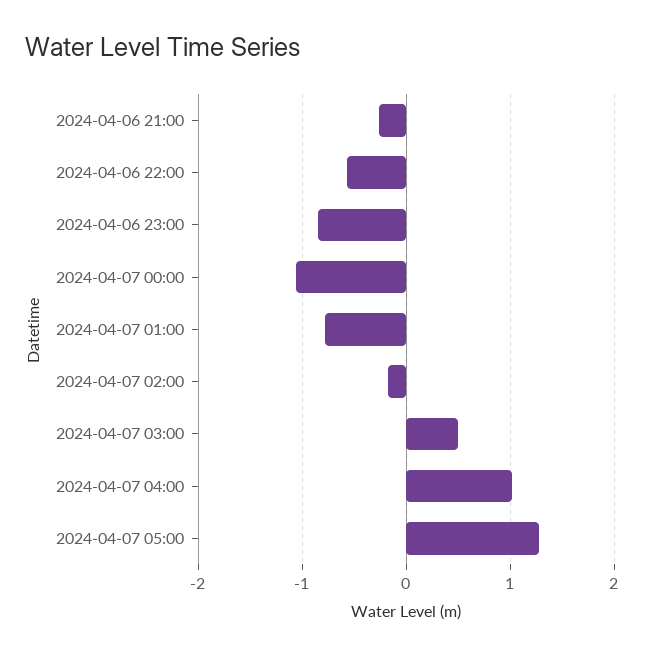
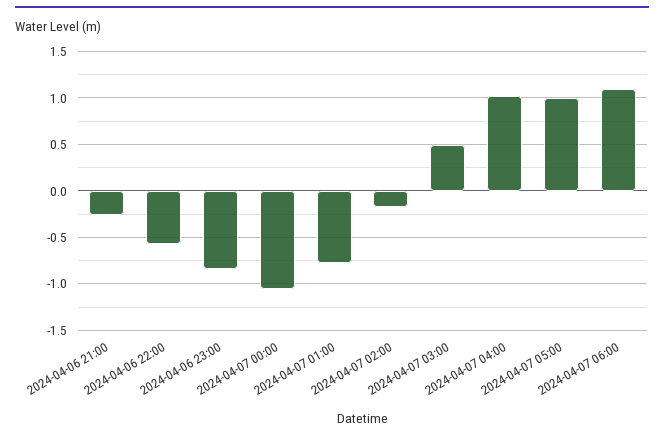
2024-04-07 05:00: 1.3 -> 1
2024-04-07 06:00: none -> 1.1

